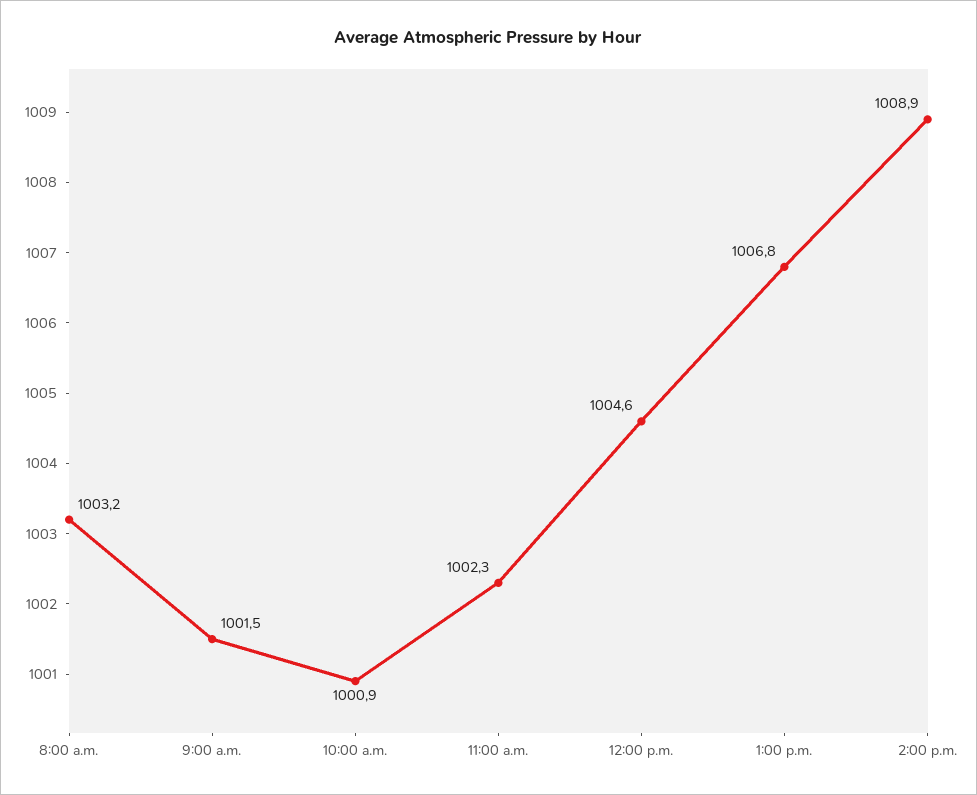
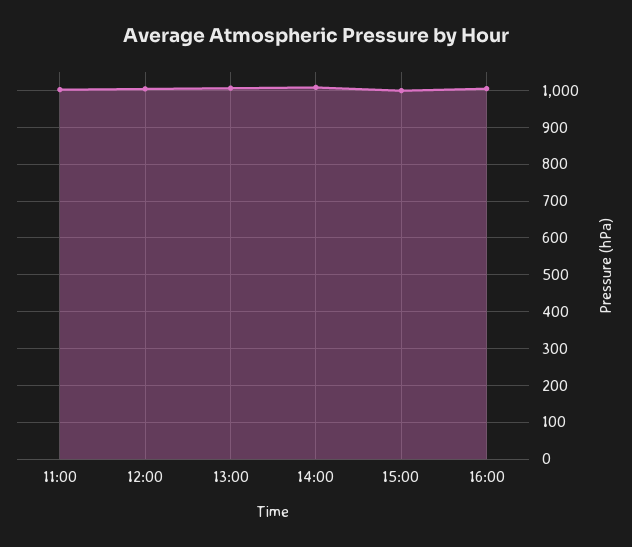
8:00 a.m.: 1003.2 -> none
9:00 a.m.: 1001.5 -> none
10:00 a.m.: 1000.9 -> none
15:00: none -> 1000
16:00: none -> 1000

